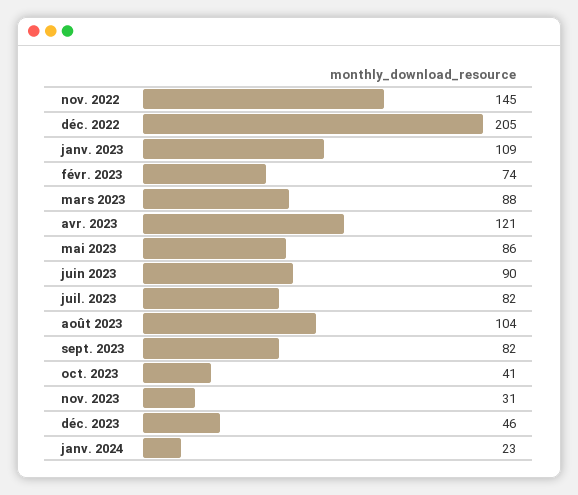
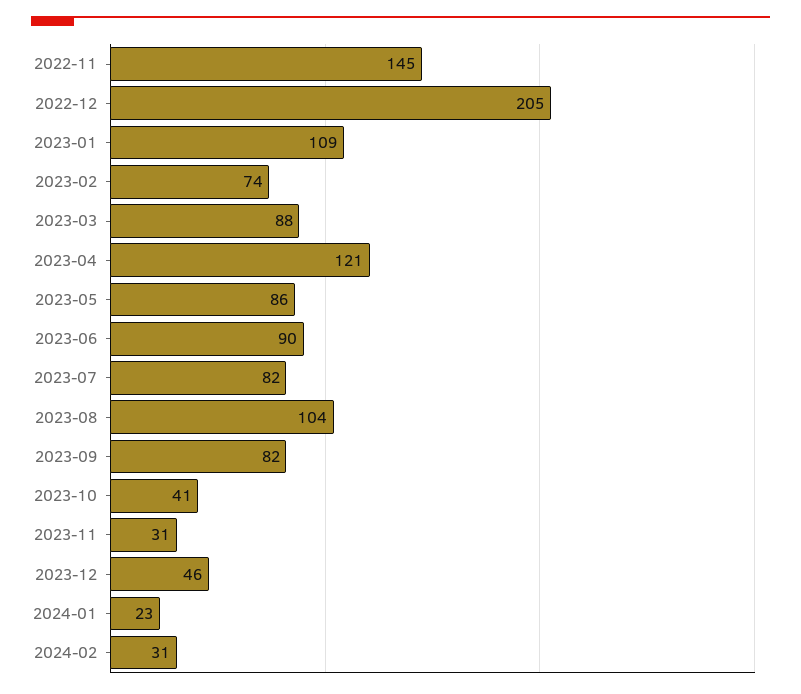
2024-02: none -> 31

